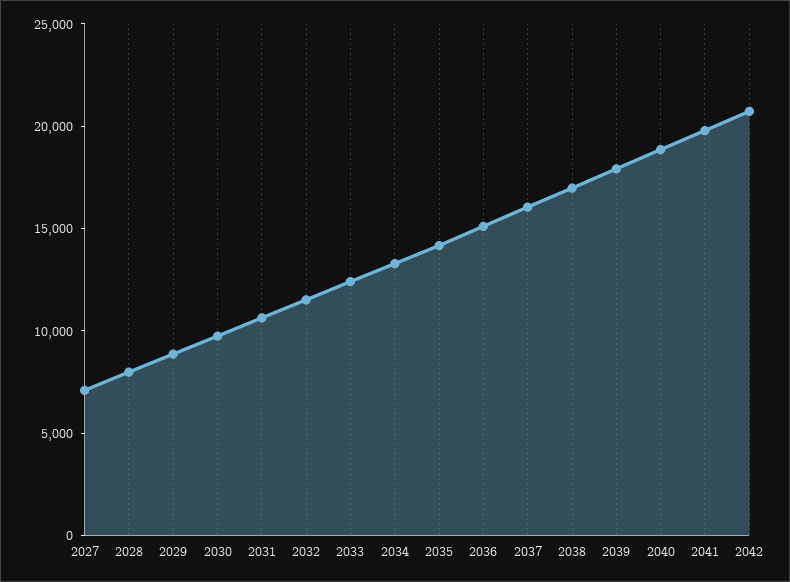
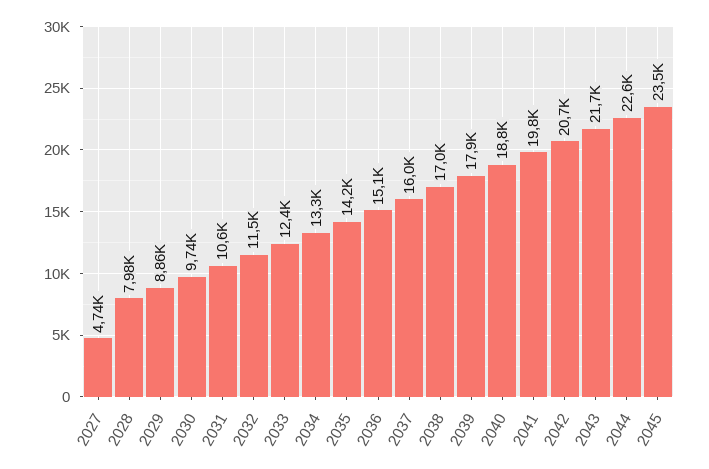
2027: 7000 -> 4740
2043: none -> 21700
2044: none -> 22600
2045: none -> 23500

